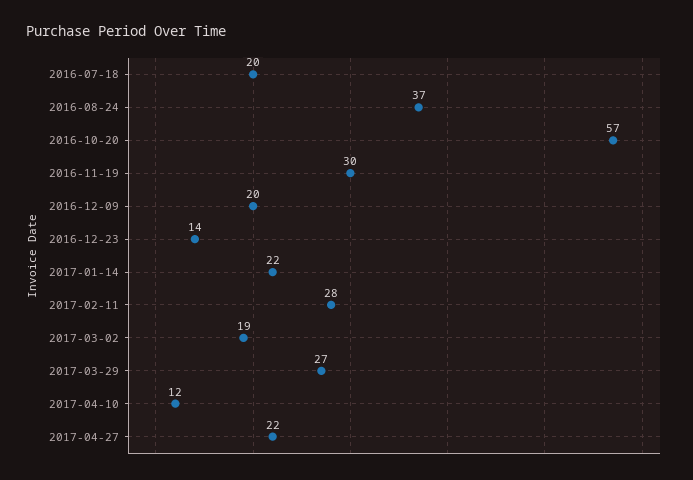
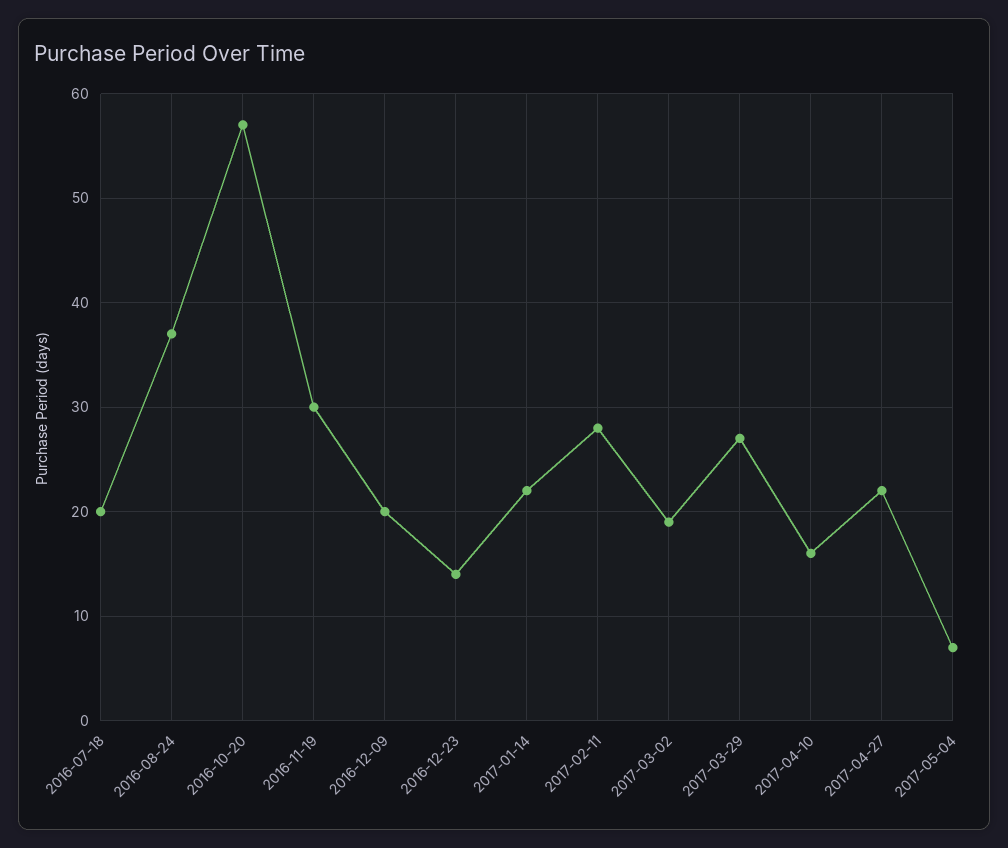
2017-04-10: 12 -> 16
2017-05-04: none -> 7

